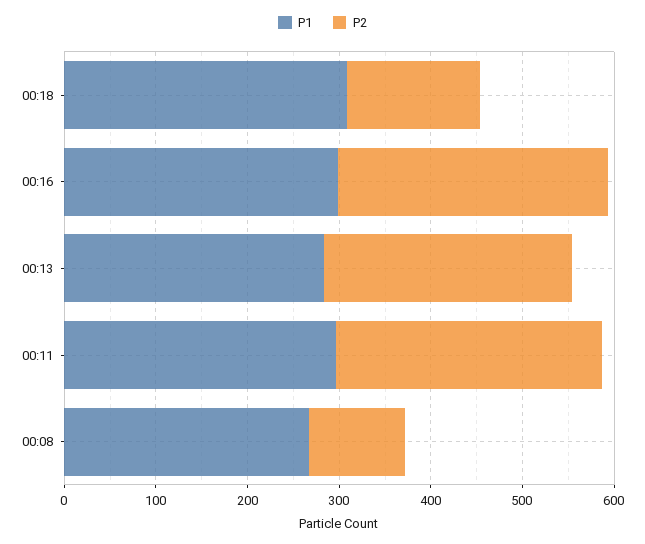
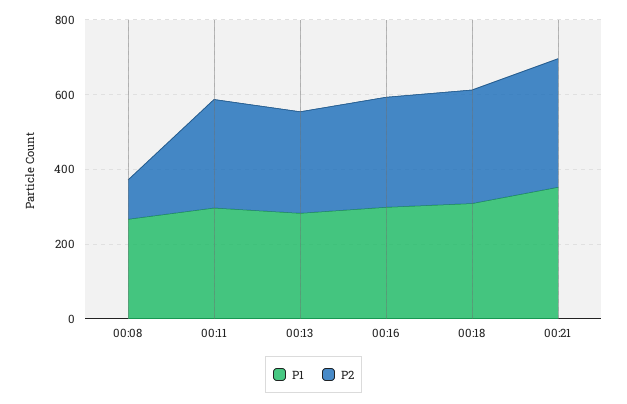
P2, 00:18: 140 -> 300
P1, 00:21: none -> 350
P2, 00:21: none -> 350

